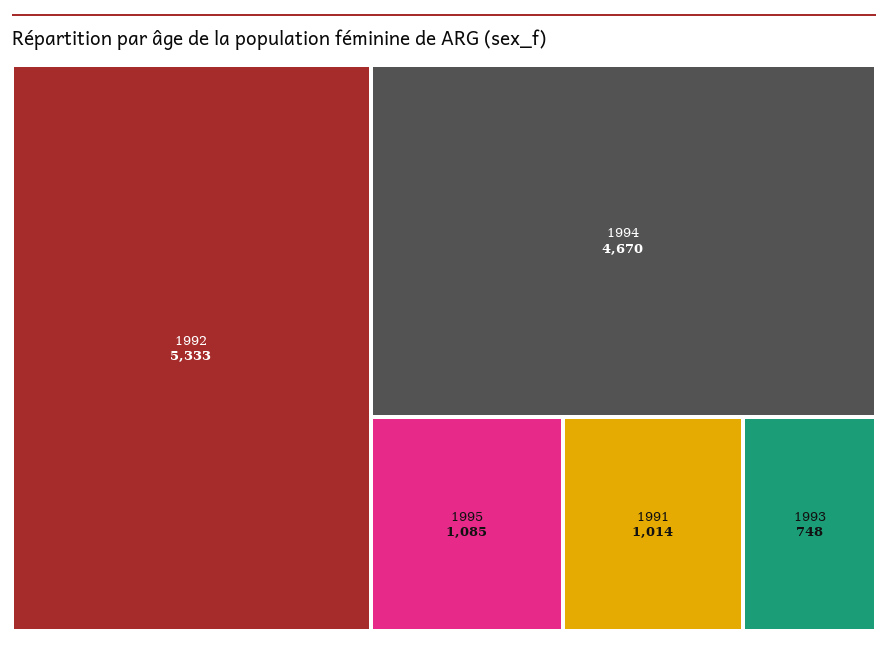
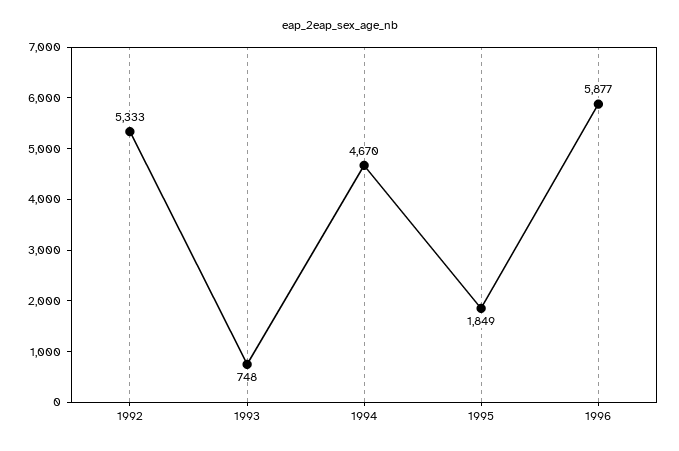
1995: 1085 -> 1849
1991: 1014 -> none
1996: none -> 5877

